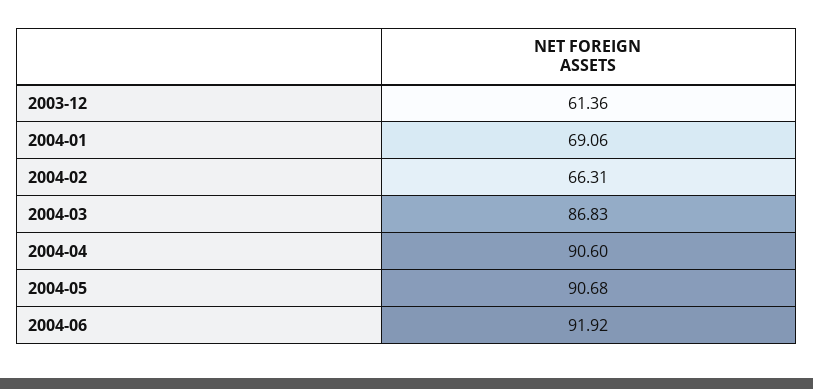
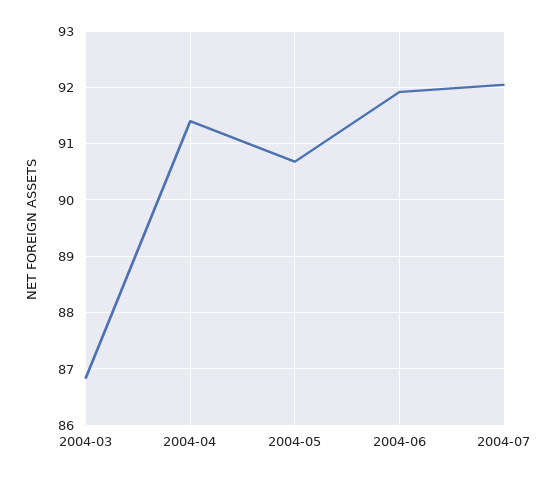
2003-12: 61.36 -> none
2004-01: 69.06 -> none
2004-02: 66.31 -> none
2004-04: 90.6 -> 91.4
2004-07: none -> 92

